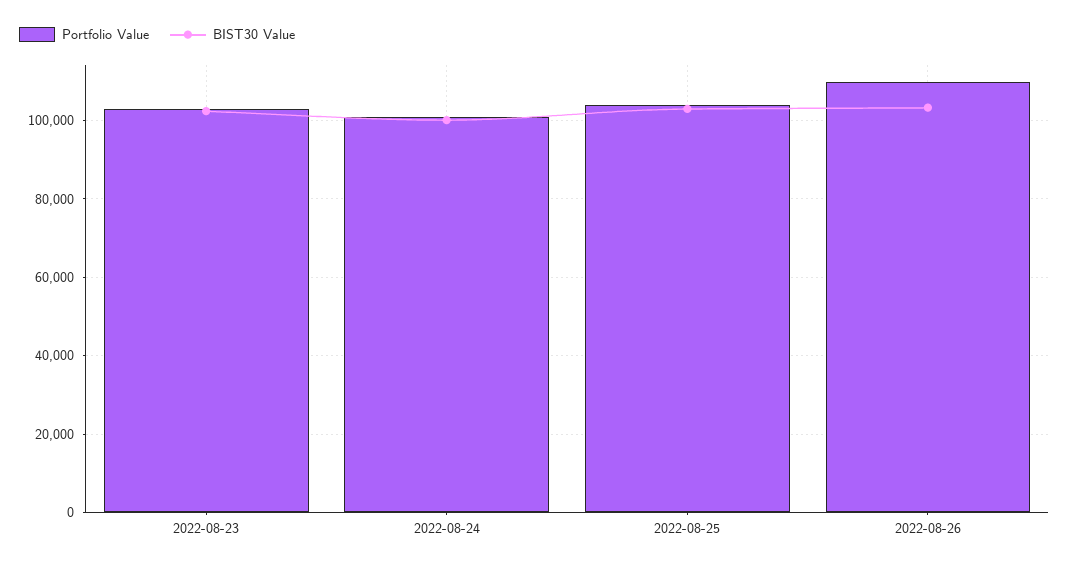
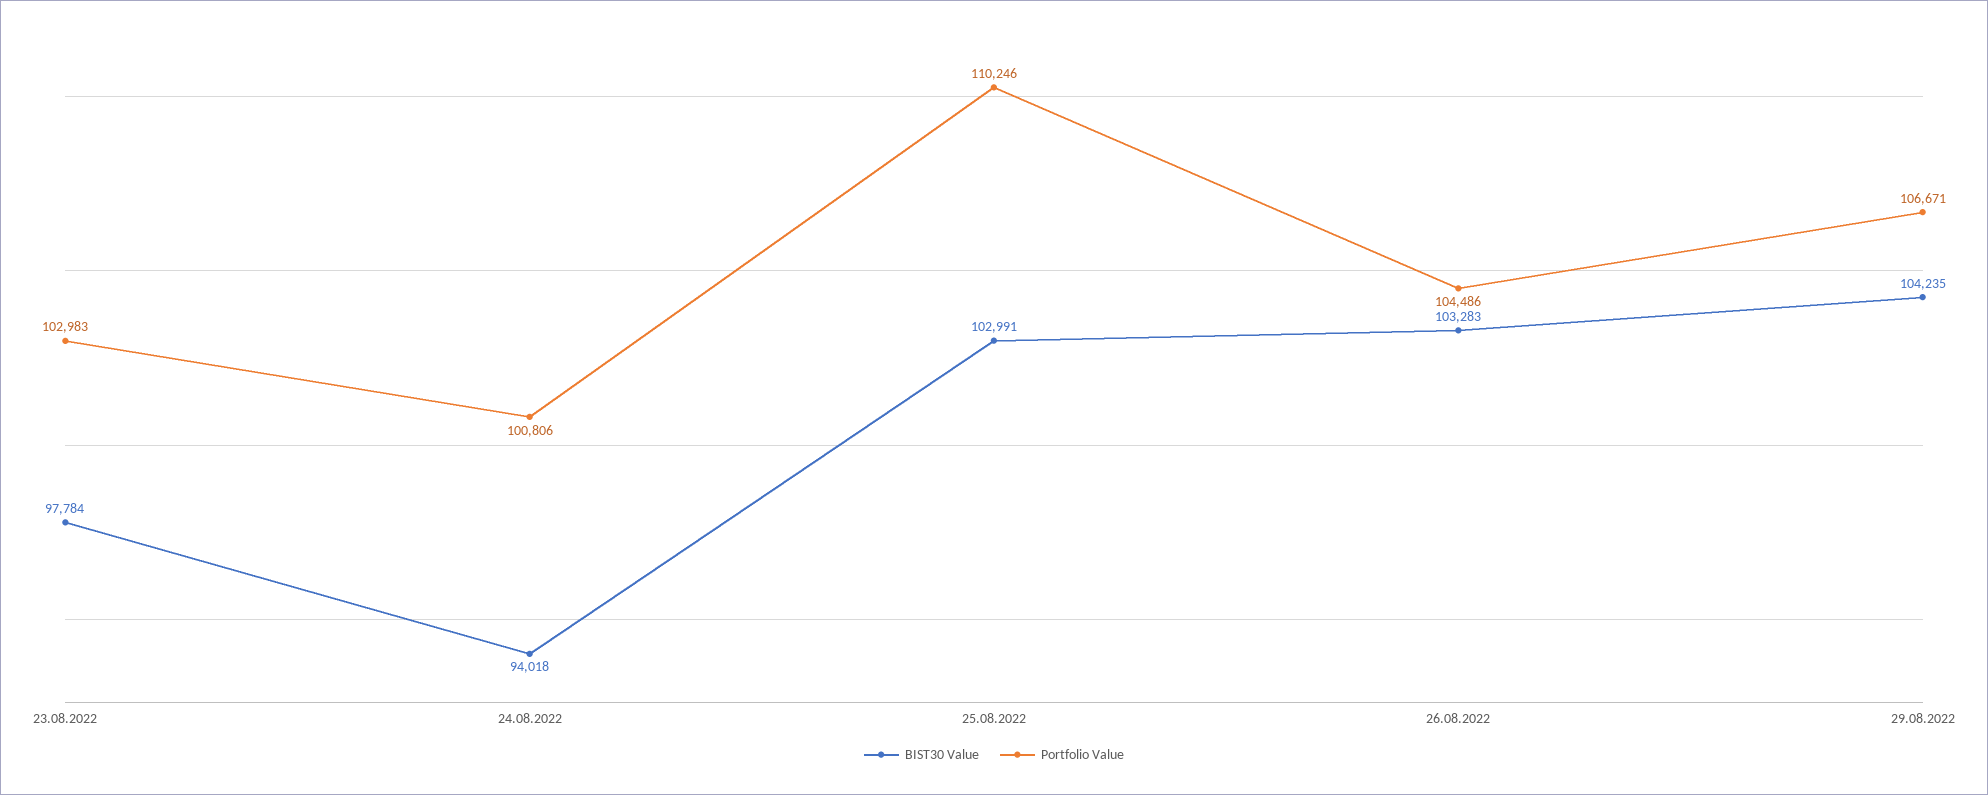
BIST30 Value, 2022-08-23: 102000 -> 97784
BIST30 Value, 2022-08-24: 100000 -> 94018
Portfolio Value, 2022-08-25: 104000 -> 110246
Portfolio Value, 2022-08-26: 110000 -> 104486
BIST30 Value, 29.08.2022: none -> 104235
Portfolio Value, 29.08.2022: none -> 106671

